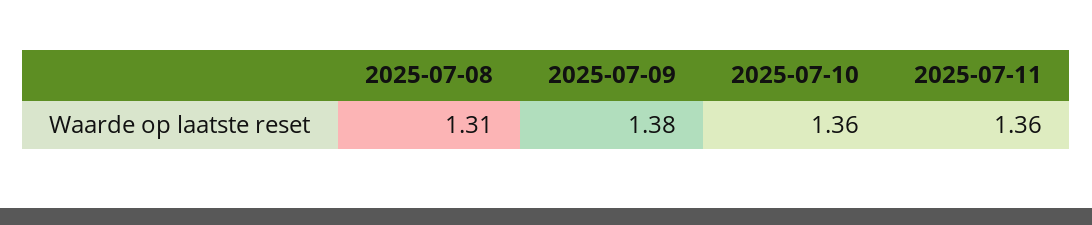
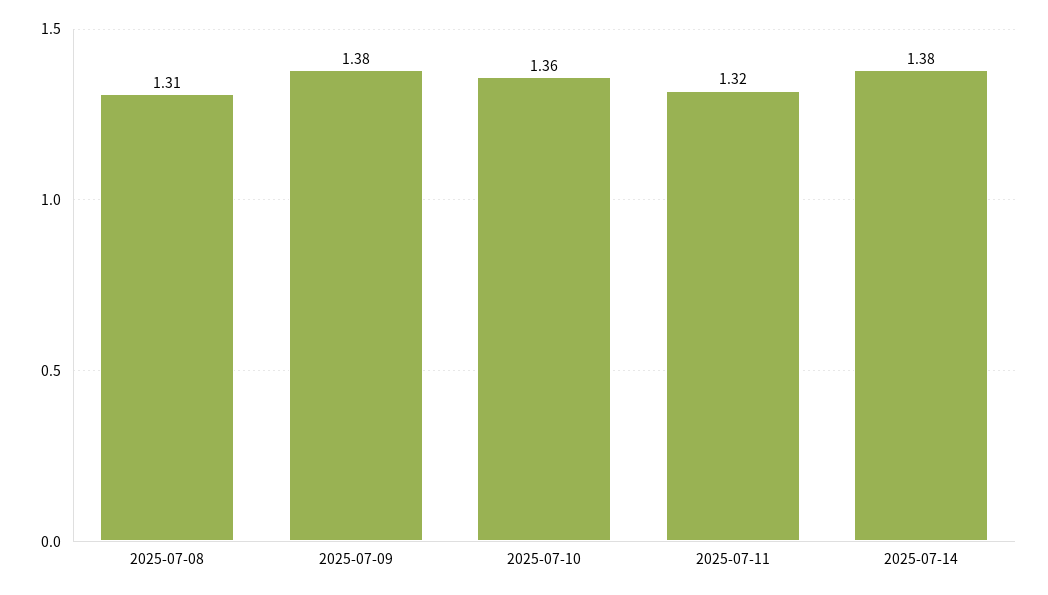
2025-07-11: 1.36 -> 1.32
2025-07-14: none -> 1.38

